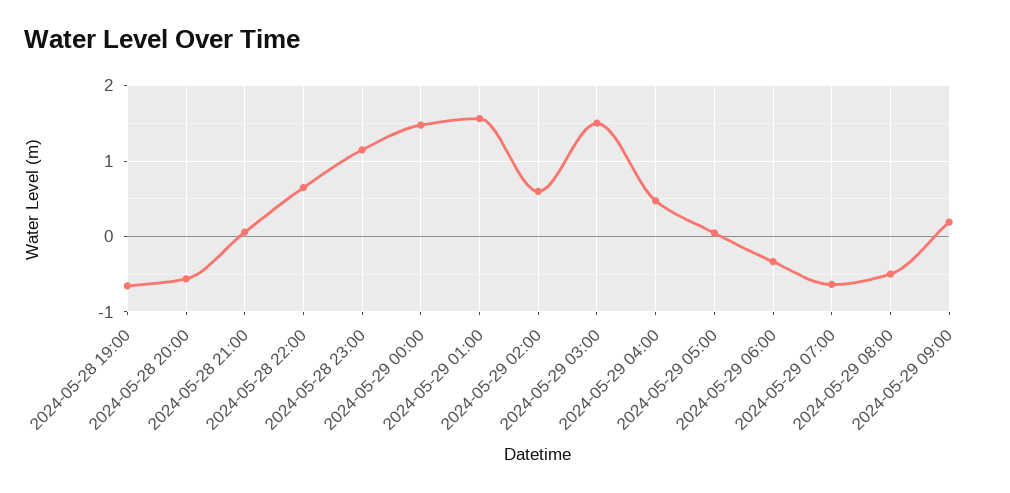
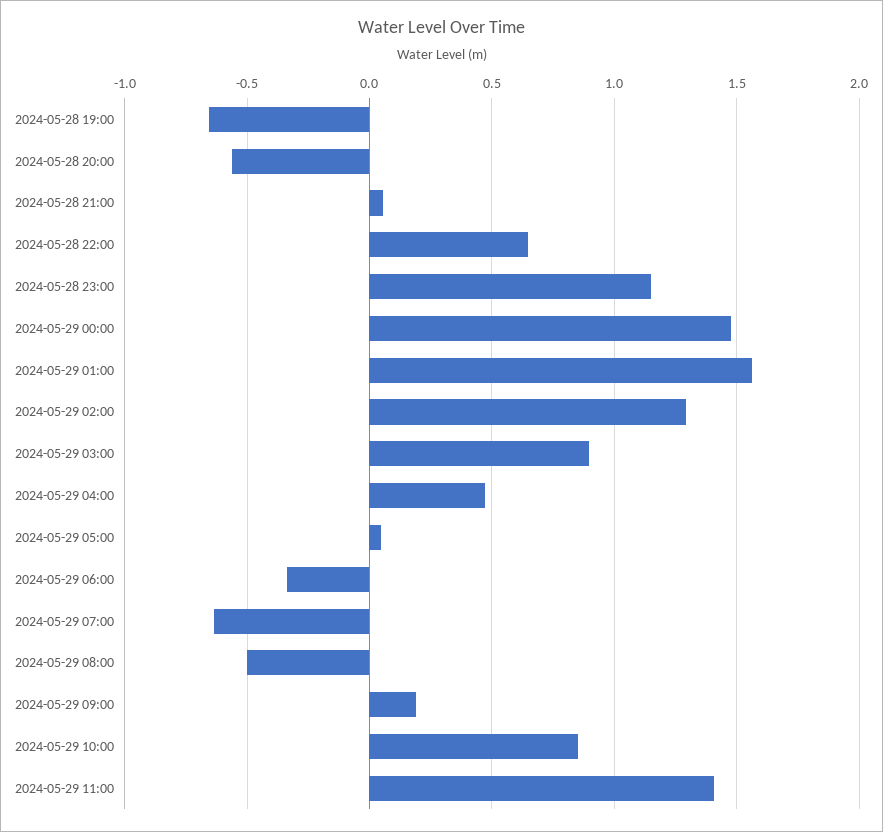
2024-05-29 02:00: 0.6 -> 1.3
2024-05-29 03:00: 1.5 -> 0.9
2024-05-29 10:00: none -> 0.85
2024-05-29 11:00: none -> 1.4

